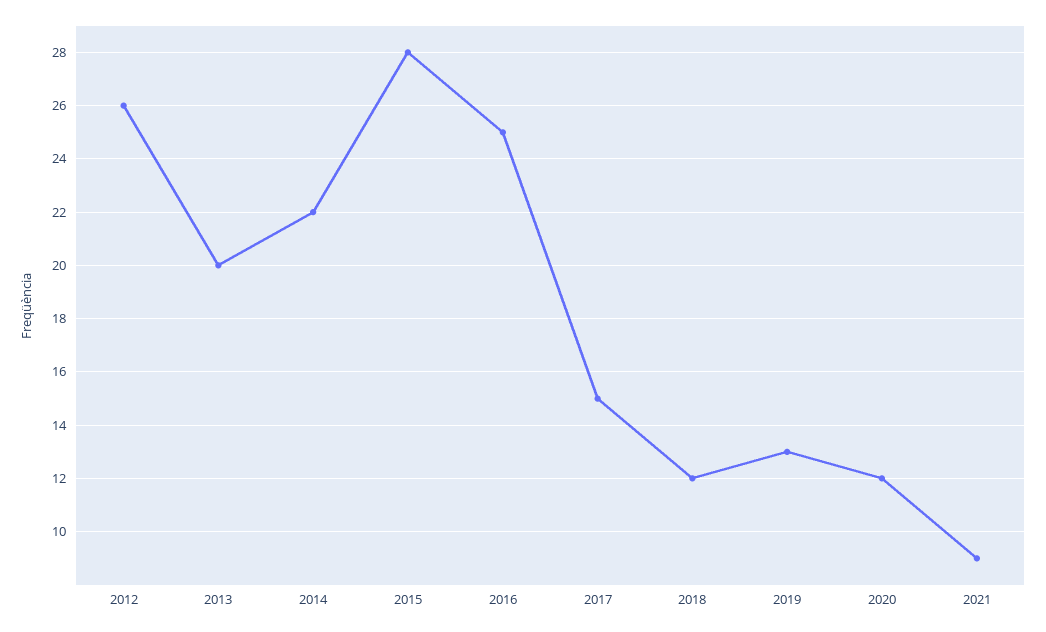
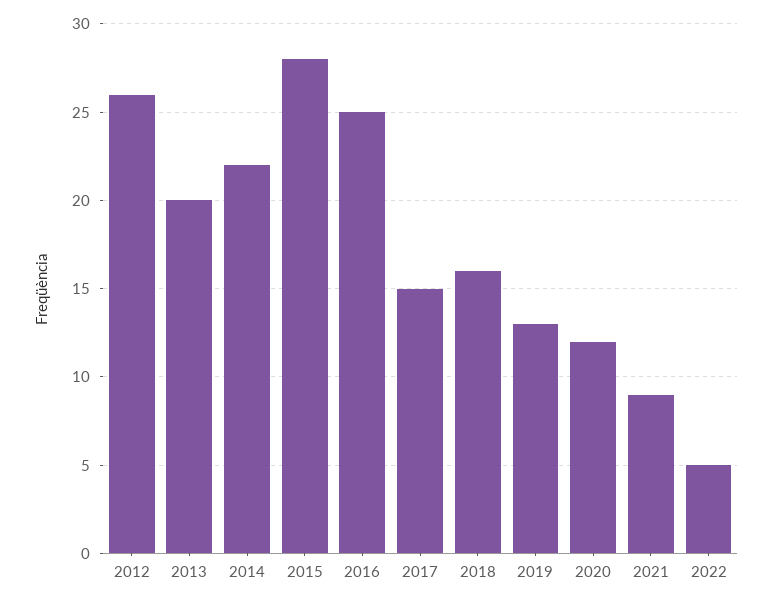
2018: 12 -> 16
2022: none -> 5

